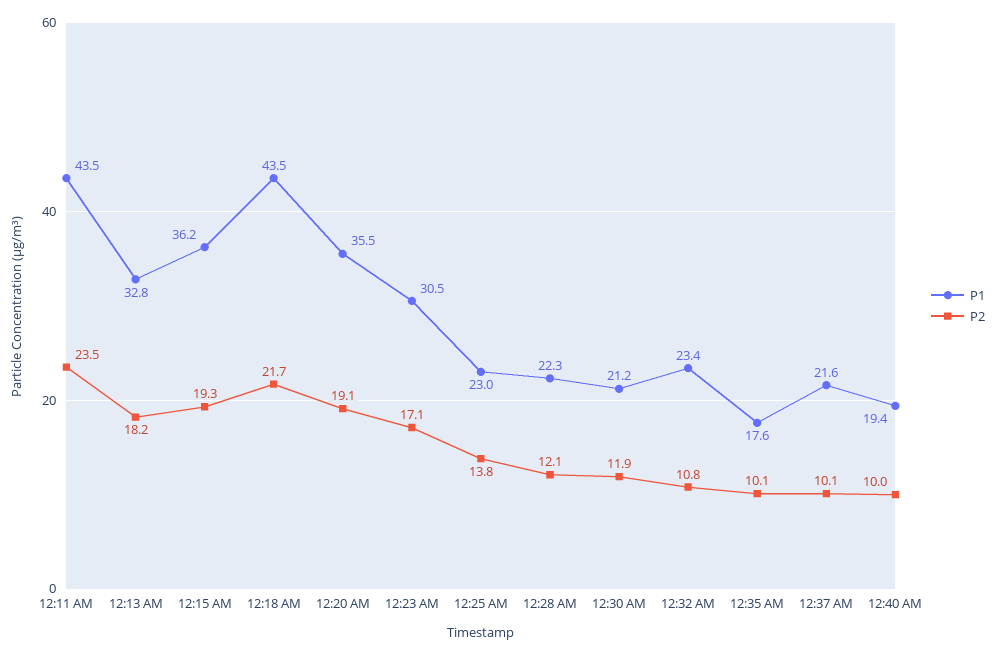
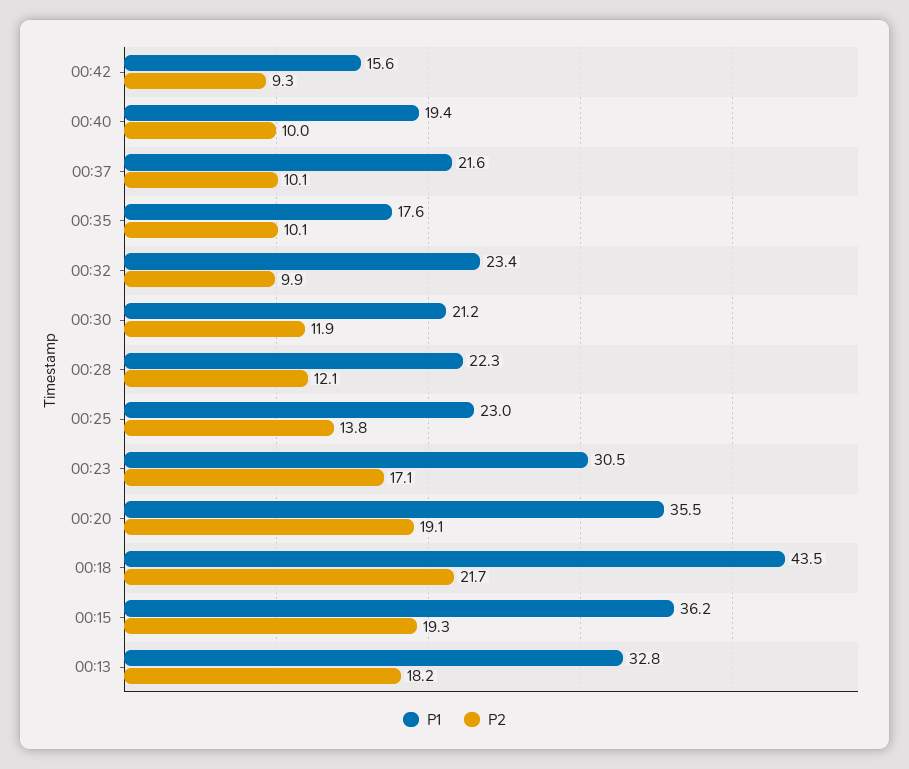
P1, 12:11 AM: 43.5 -> none
P2, 12:11 AM: 23.5 -> none
P2, 12:32 AM: 10.8 -> 9.9
P1, 00:42: none -> 15.6
P2, 00:42: none -> 9.3

